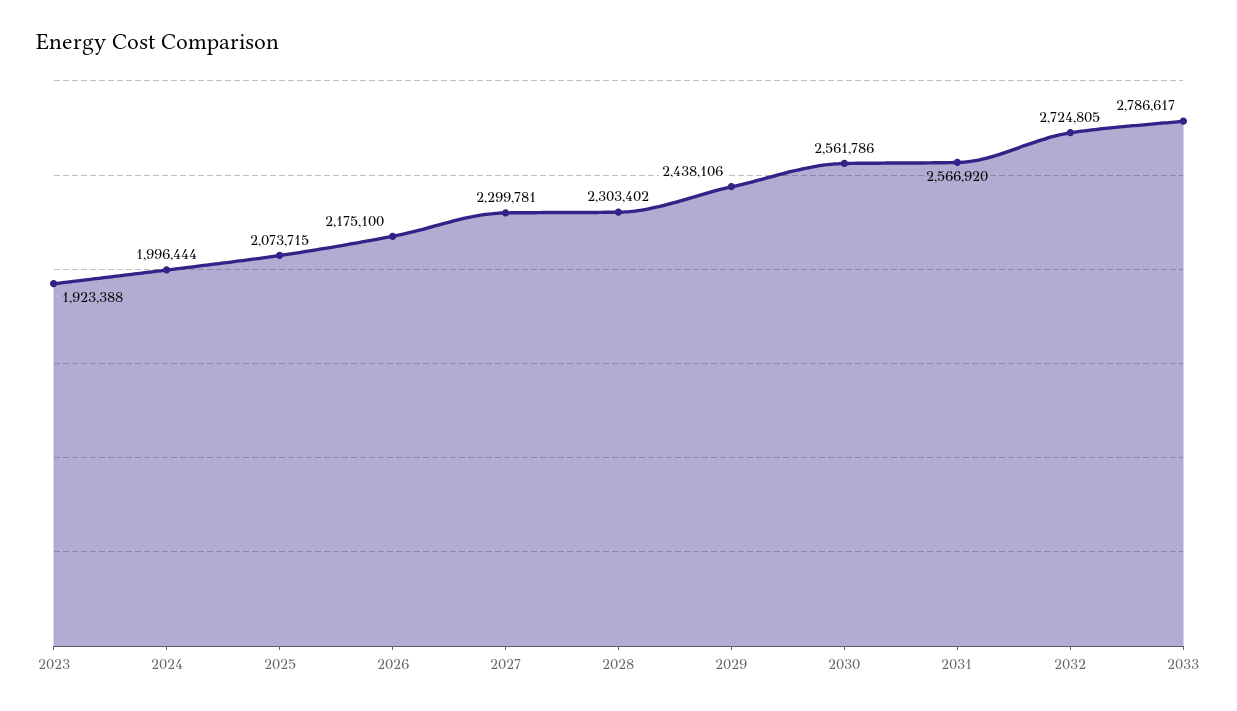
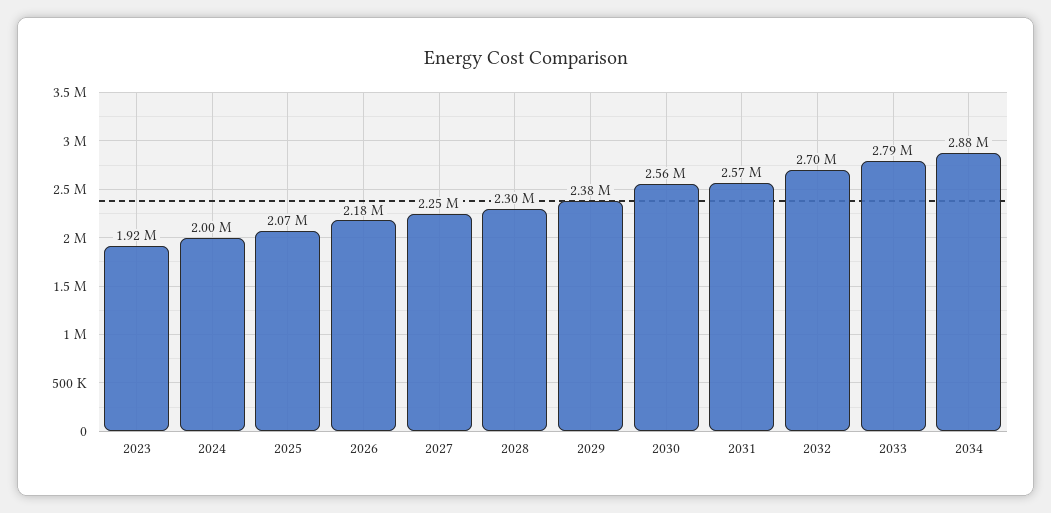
2027: 2299781 -> 2250000
2029: 2438106 -> 2380000
2032: 2724805 -> 2700000
2034: none -> 2880000

